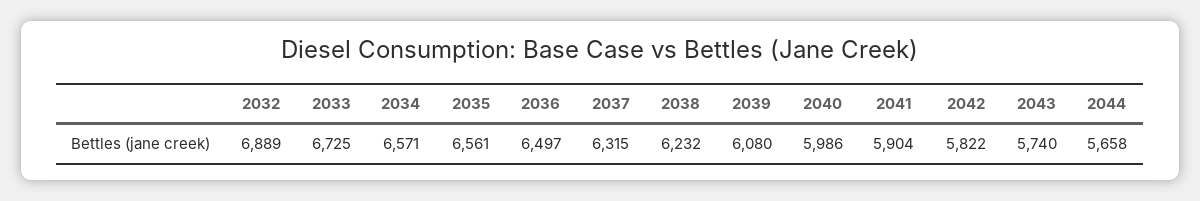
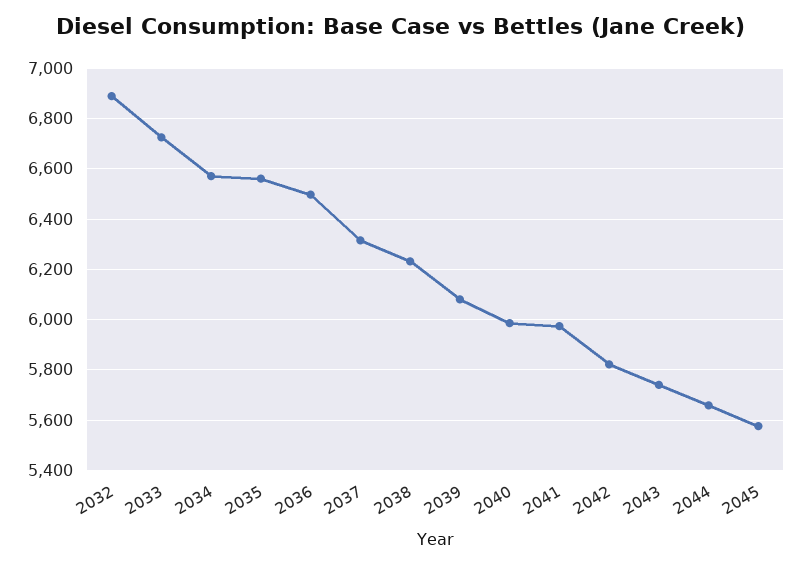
2041: 5904 -> 5975
2045: none -> 5575

